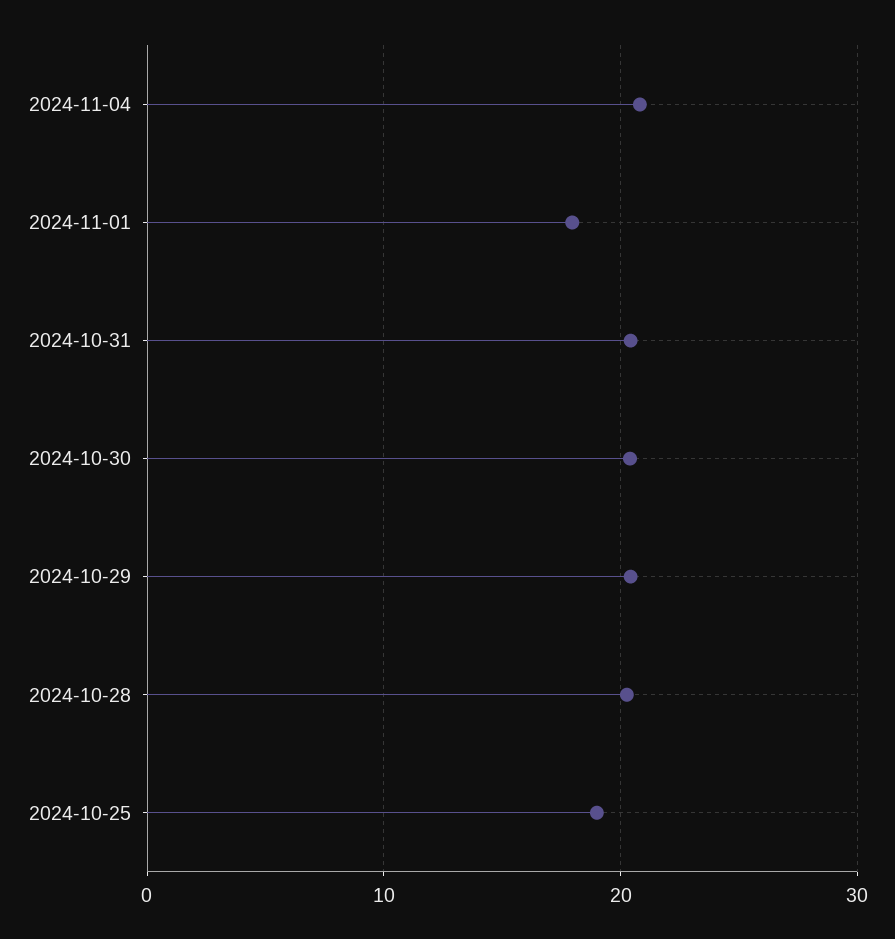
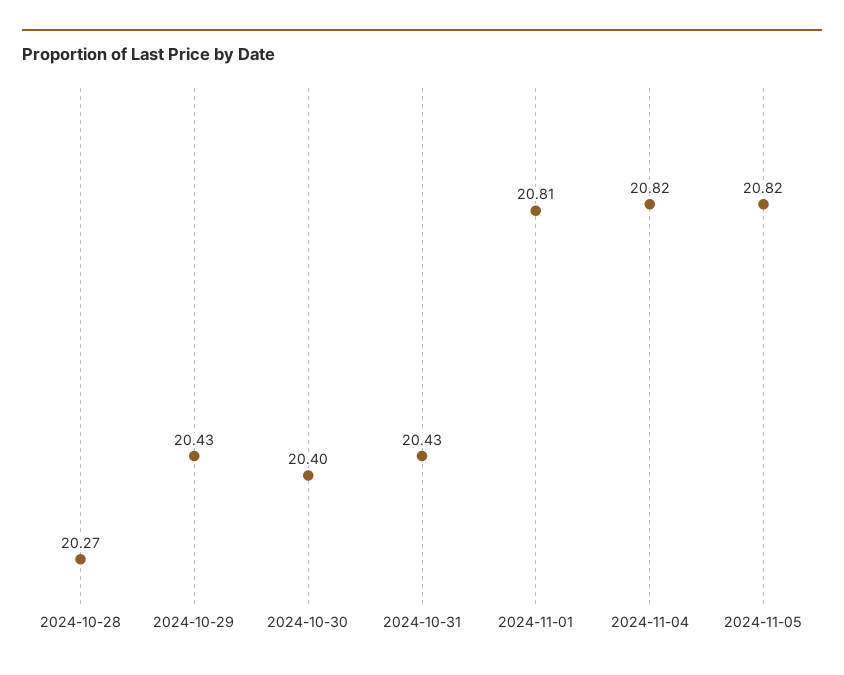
2024-11-01: 18 -> 20.81
2024-10-25: 19 -> none
2024-11-05: none -> 20.82

